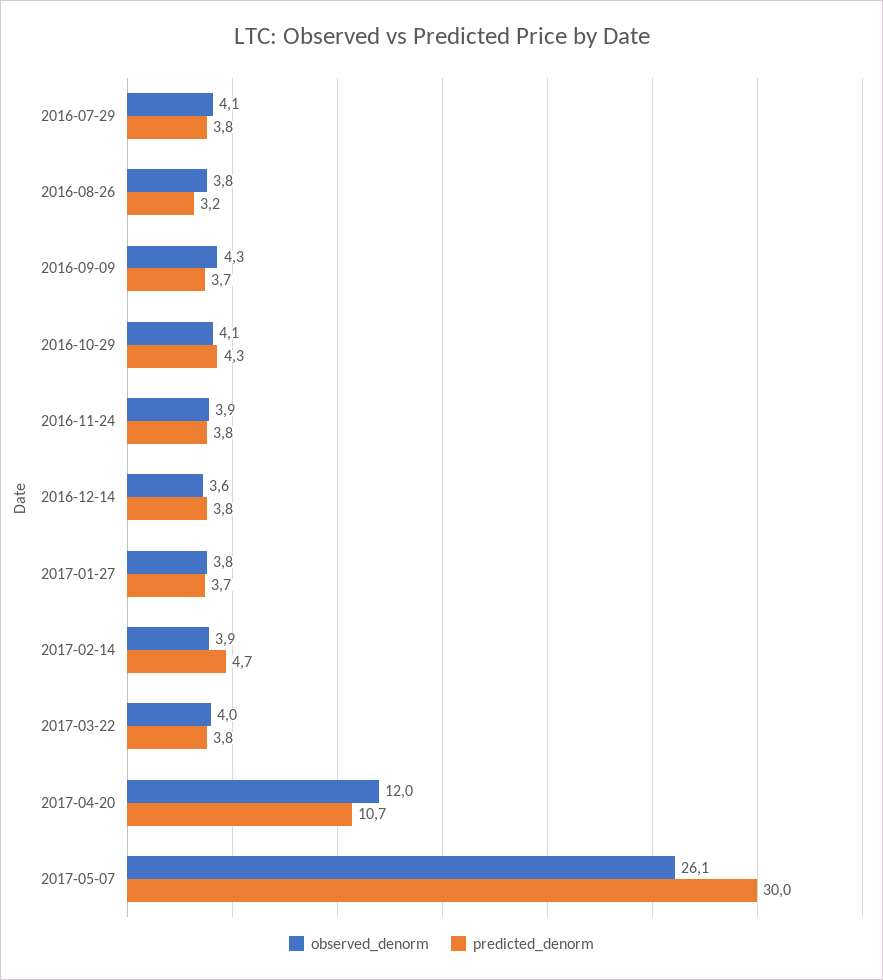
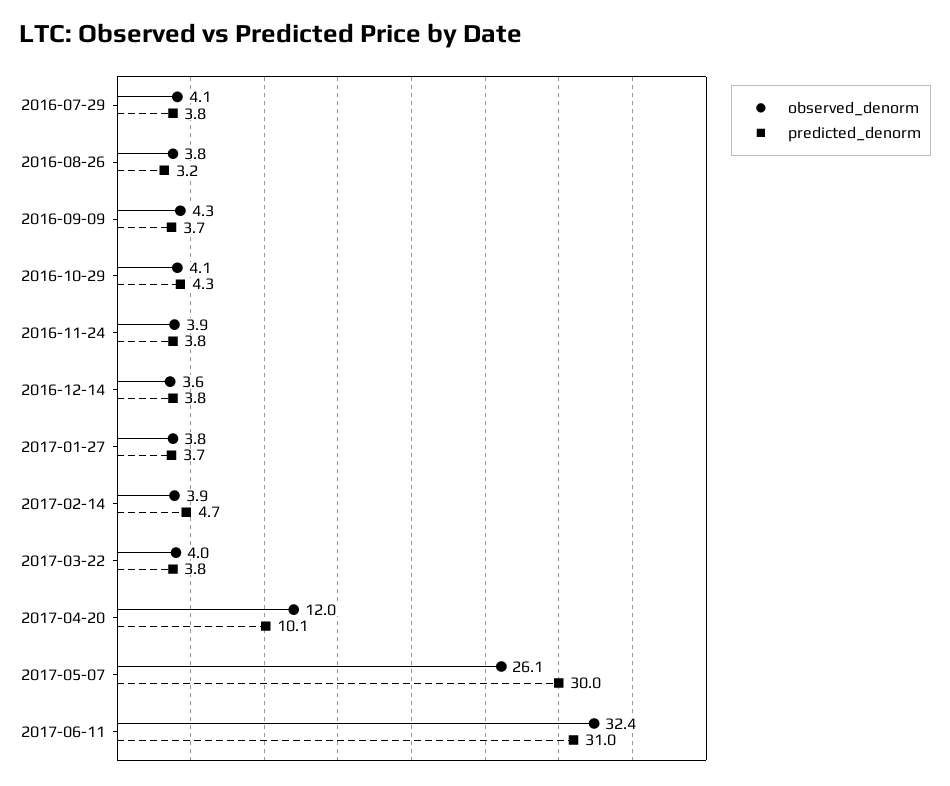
predicted_denorm, 2017-04-20: 10.7 -> 10.1
observed_denorm, 2017-06-11: none -> 32.4
predicted_denorm, 2017-06-11: none -> 31

